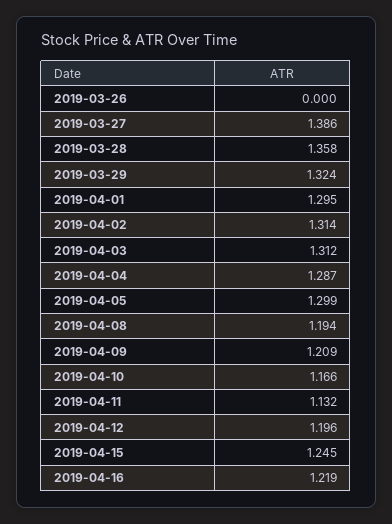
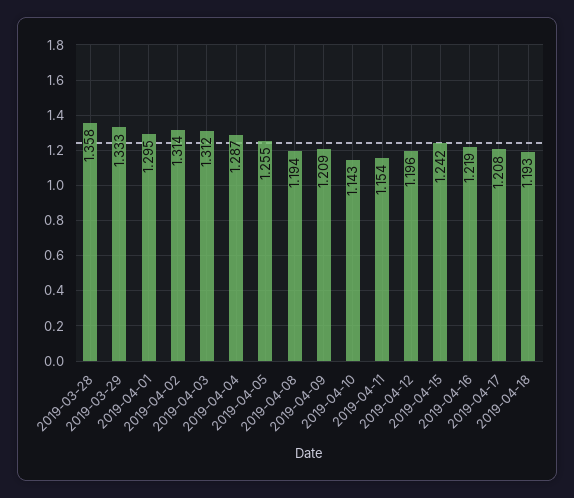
2019-03-26: 0 -> none
2019-03-27: 1.386 -> none
2019-03-29: 1.324 -> 1.333
2019-04-05: 1.299 -> 1.255
2019-04-10: 1.166 -> 1.143
2019-04-11: 1.132 -> 1.154
2019-04-15: 1.245 -> 1.242
2019-04-17: none -> 1.208
2019-04-18: none -> 1.193

